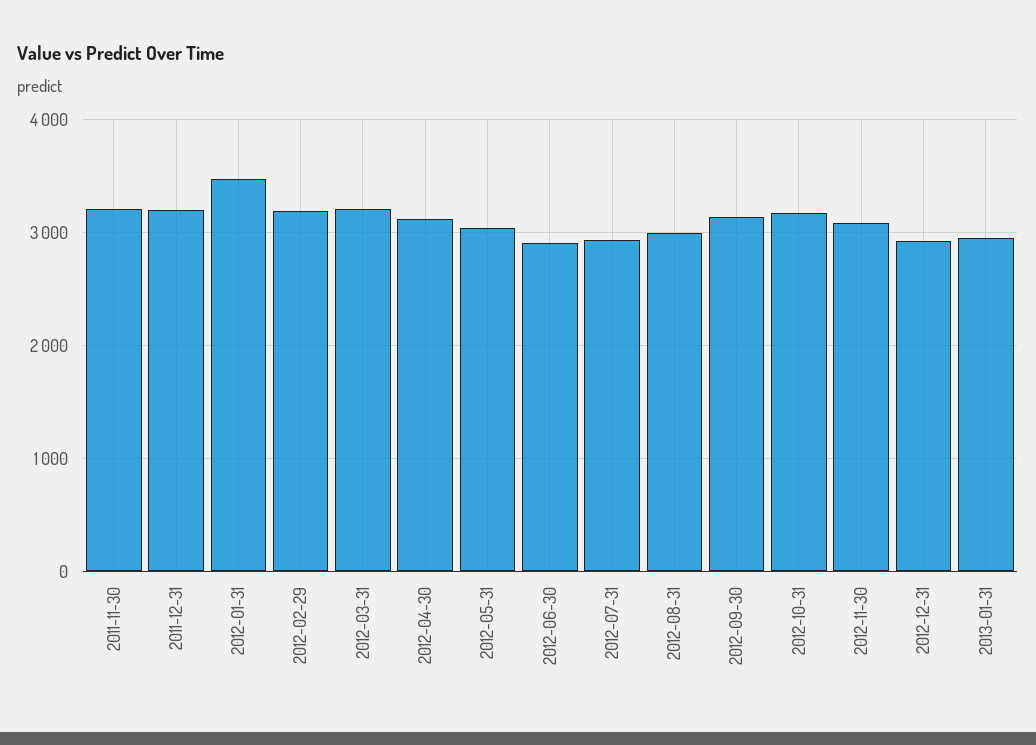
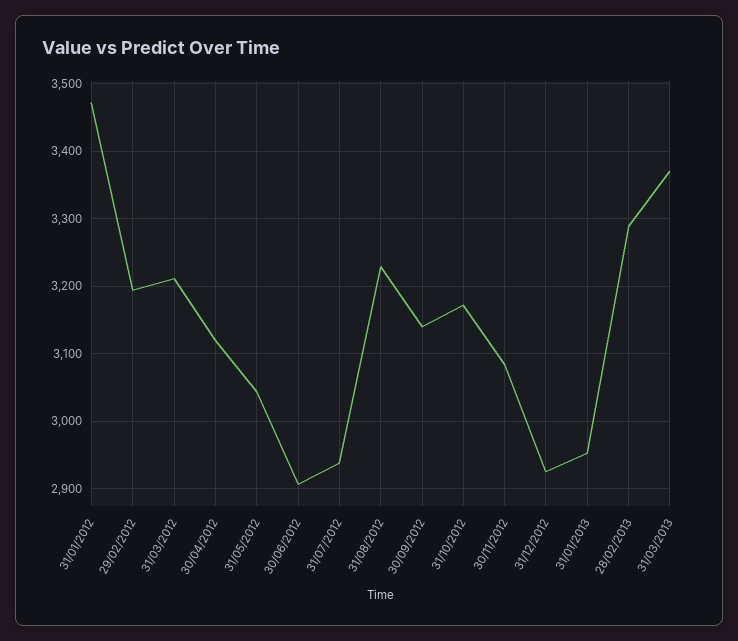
2011-11-30: 3200 -> none
2011-12-31: 3200 -> none
2012-08-31: 3000 -> 3230
28/02/2013: none -> 3290
31/03/2013: none -> 3370

